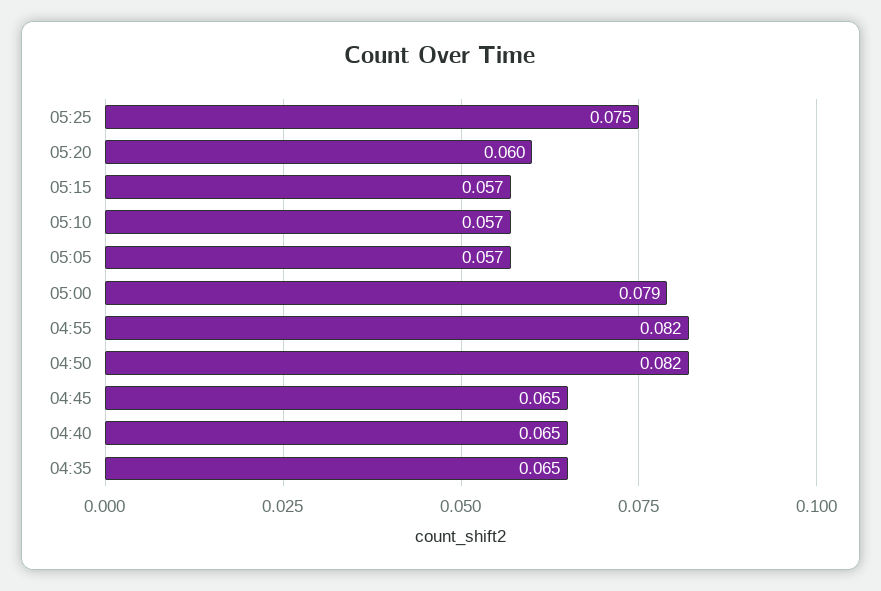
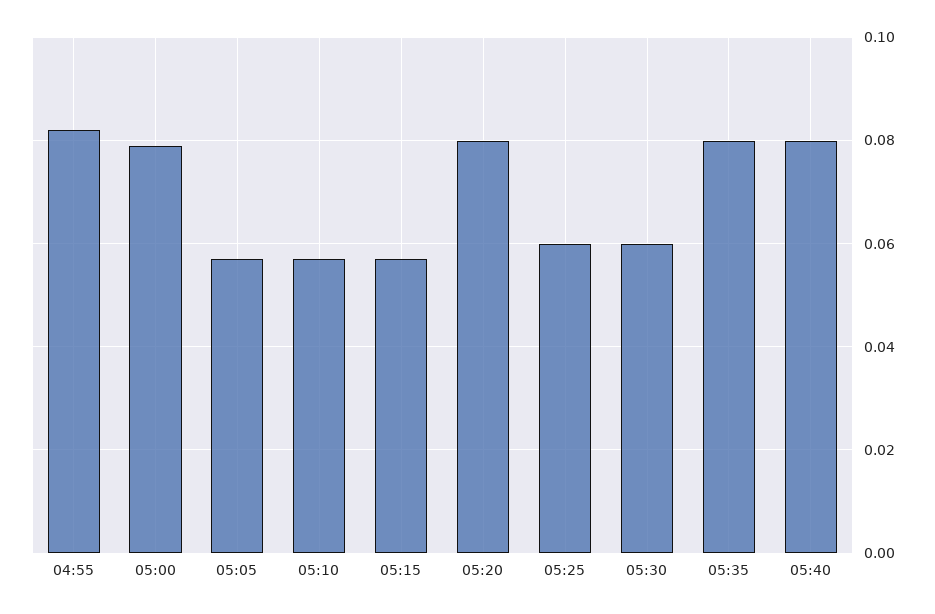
05:25: 0.075 -> 0.06
05:20: 0.06 -> 0.08
04:50: 0.082 -> none
04:45: 0.065 -> none
04:40: 0.065 -> none
04:35: 0.065 -> none
05:30: none -> 0.06
05:35: none -> 0.08
05:40: none -> 0.08

